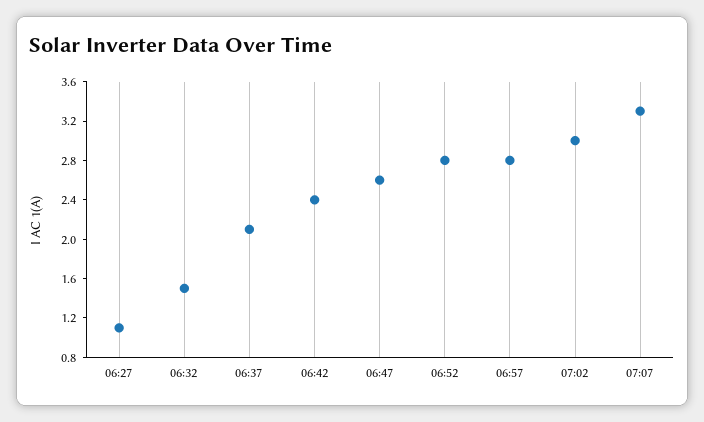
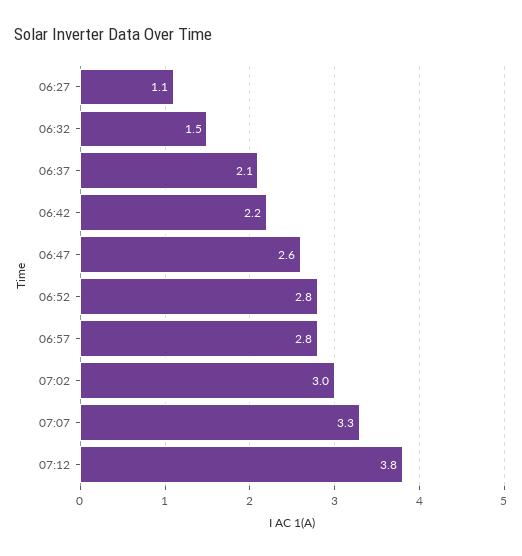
06:42: 2.4 -> 2.2
07:12: none -> 3.8

